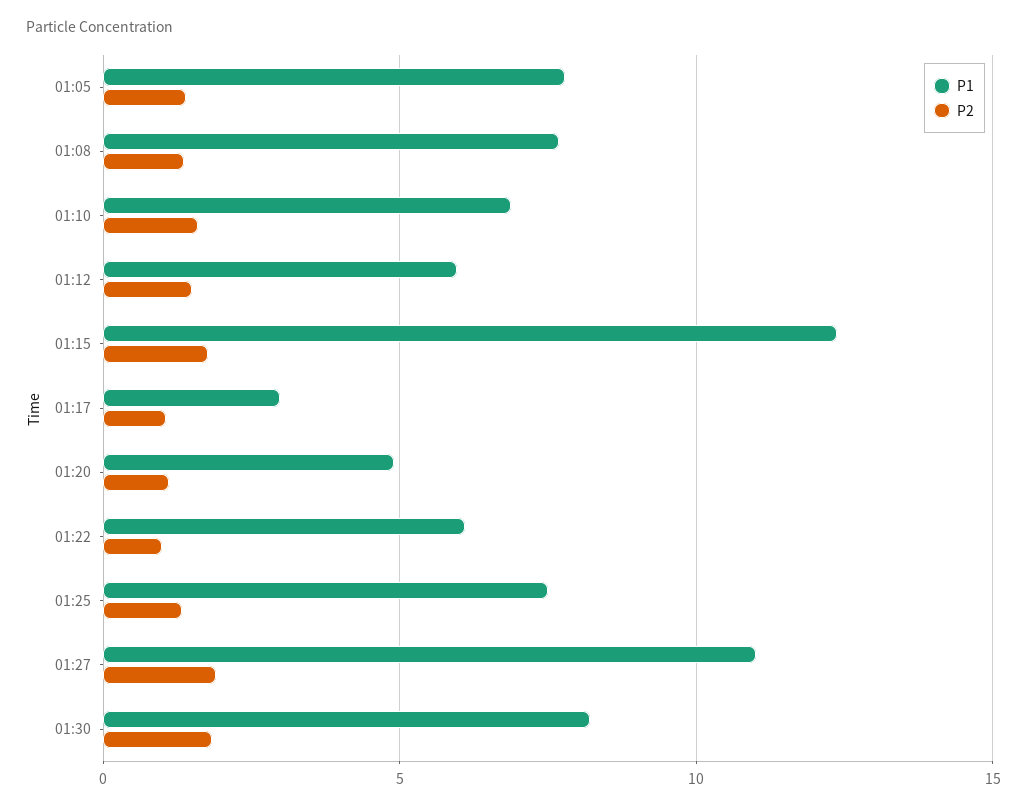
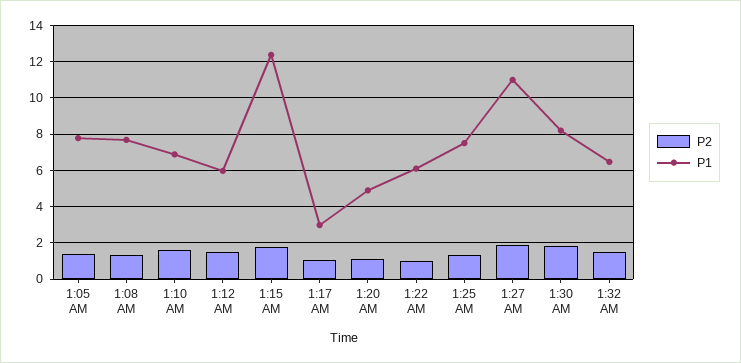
P2, 1:32 AM: none -> 1.5
P1, 1:32 AM: none -> 6.5

